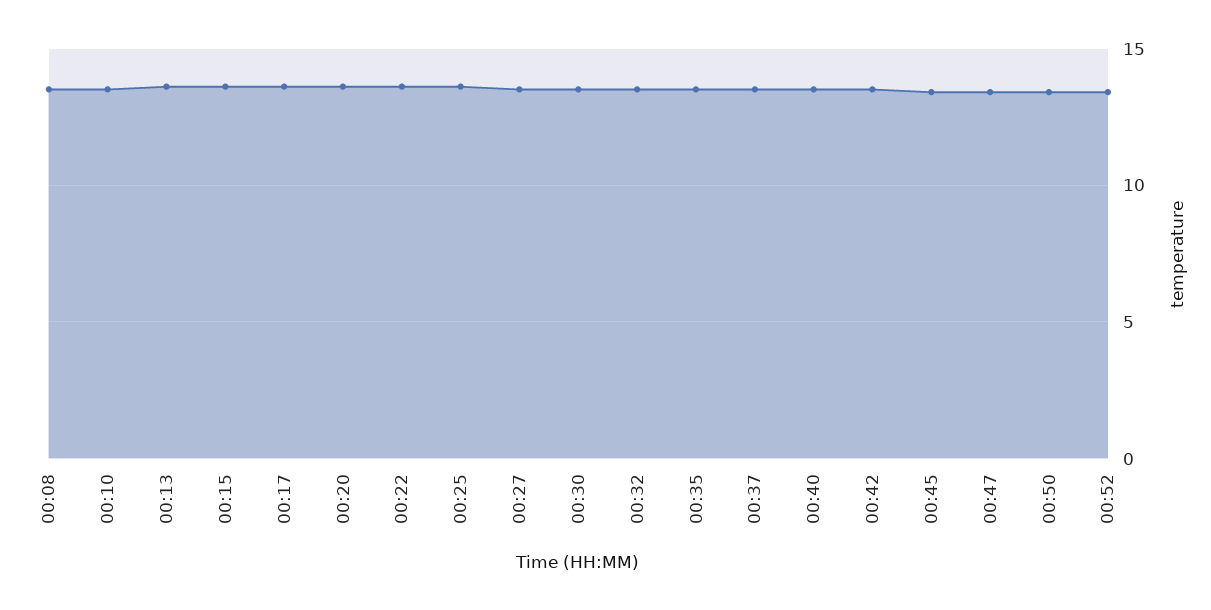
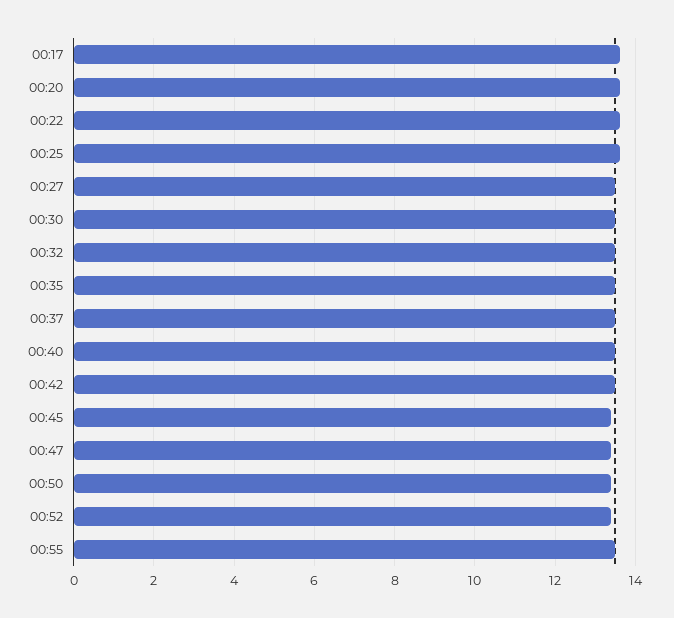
00:08: 13.5 -> none
00:10: 13.5 -> none
00:13: 13.5 -> none
00:15: 13.5 -> none
00:55: none -> 13.5

